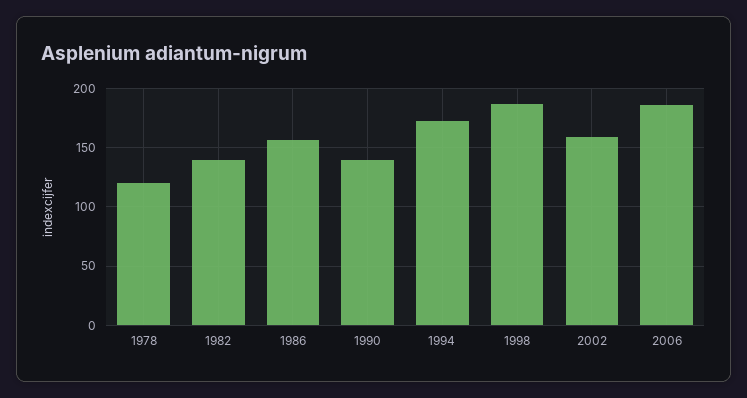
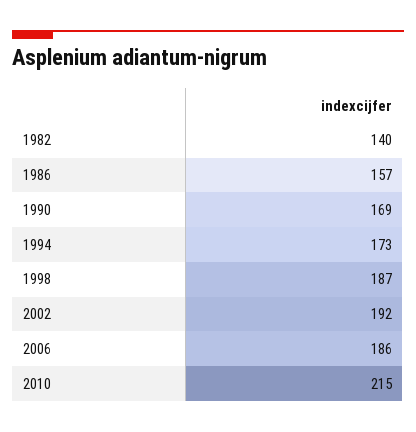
1978: 120 -> none
1990: 140 -> 169
2002: 160 -> 192
2010: none -> 215

